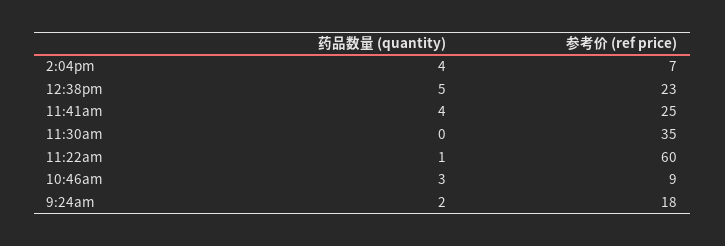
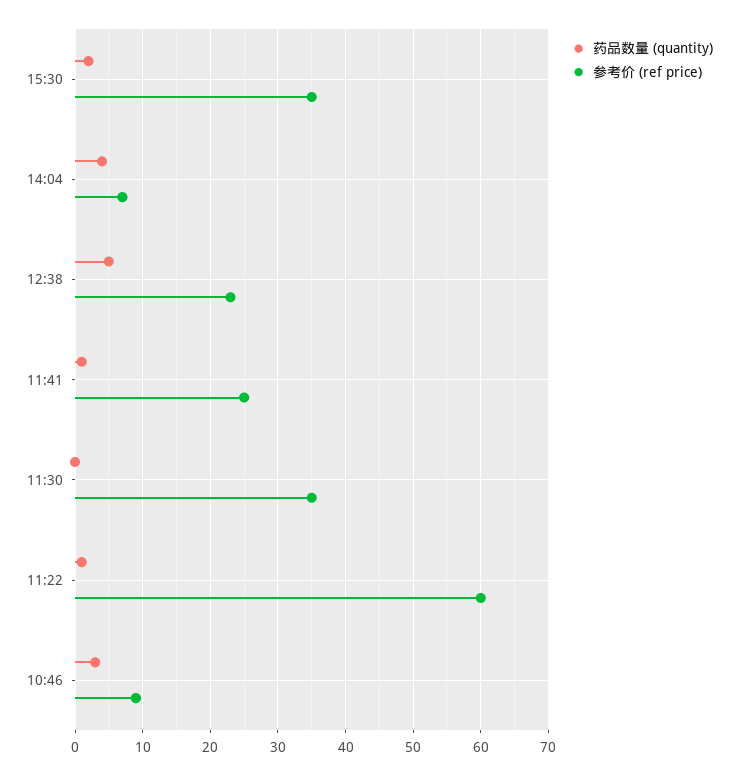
药品数量 (quantity), 11:41am: 4 -> 1
药品数量 (quantity), 9:24am: 2 -> none
参考价 (ref price), 9:24am: 18 -> none
药品数量 (quantity), 15:30: none -> 2
参考价 (ref price), 15:30: none -> 35

